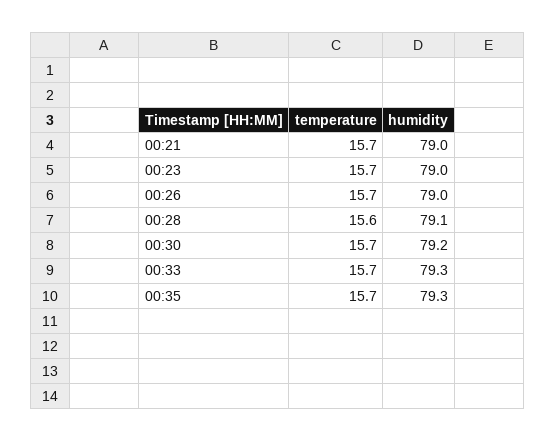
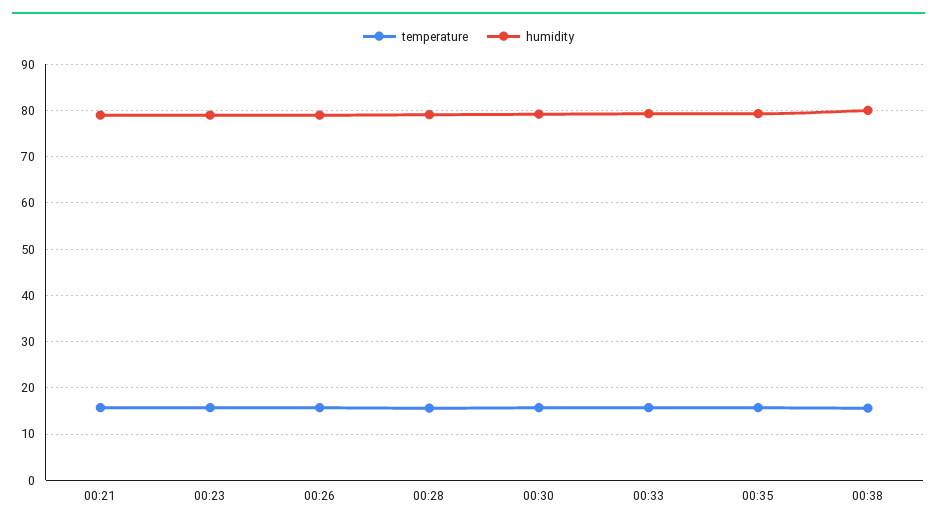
temperature, 00:38: none -> 16
humidity, 00:38: none -> 80

